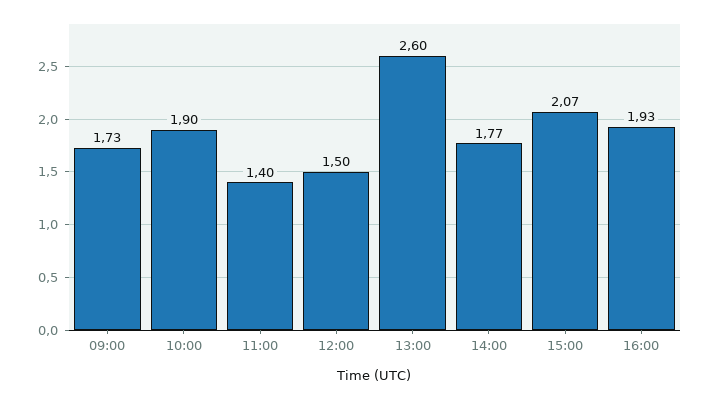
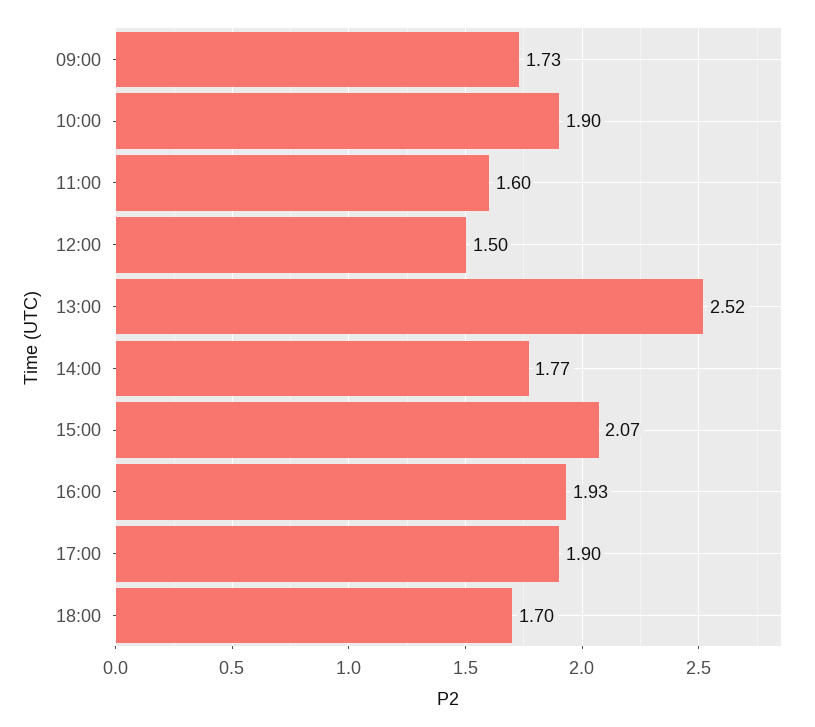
11:00: 1.4 -> 1.6
13:00: 2.6 -> 2.52
17:00: none -> 1.9
18:00: none -> 1.7

